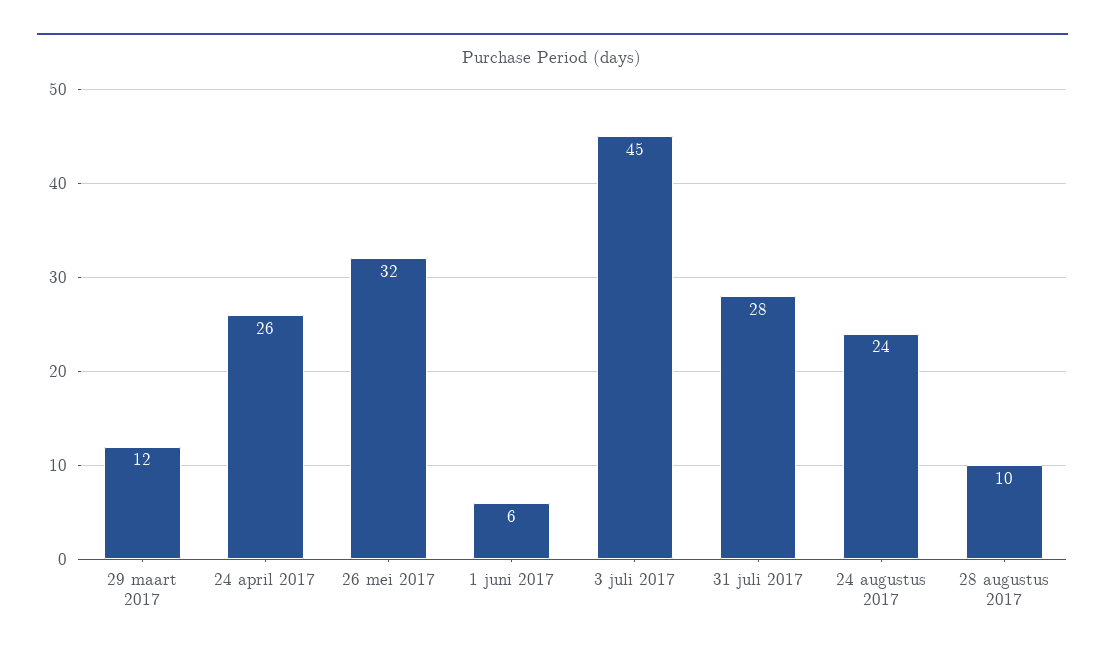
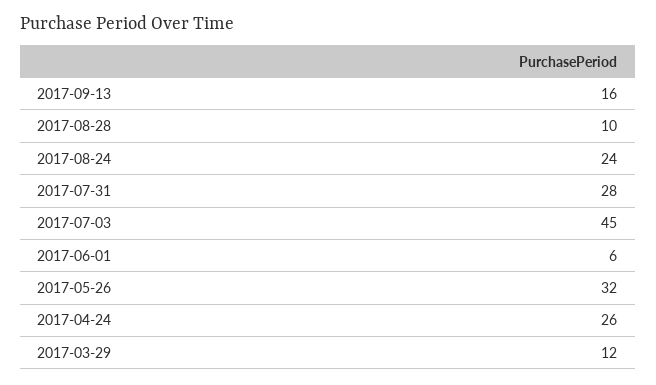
2017-09-13: none -> 16

